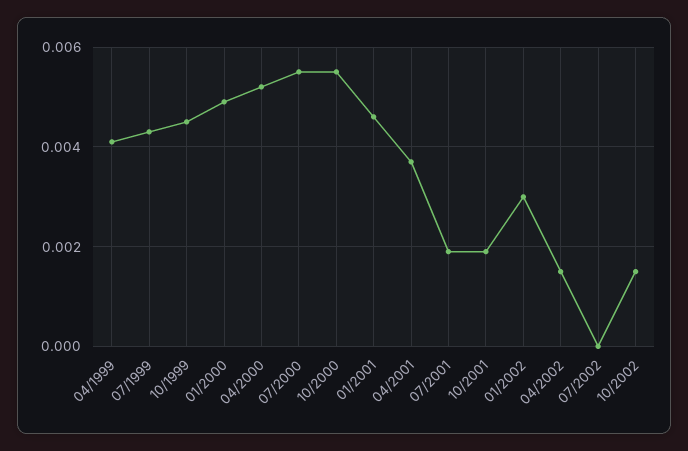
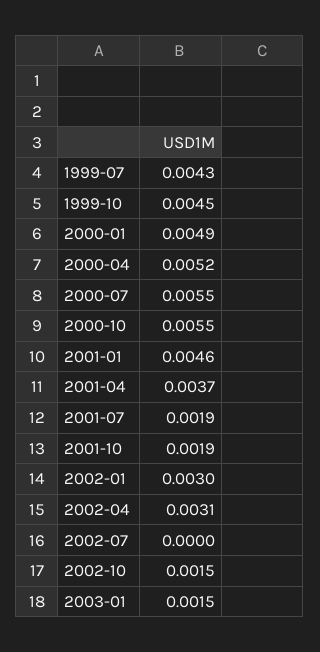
04/1999: 0.004 -> none
04/2002: 0.0015 -> 0.0031
2003-01: none -> 0.0015

